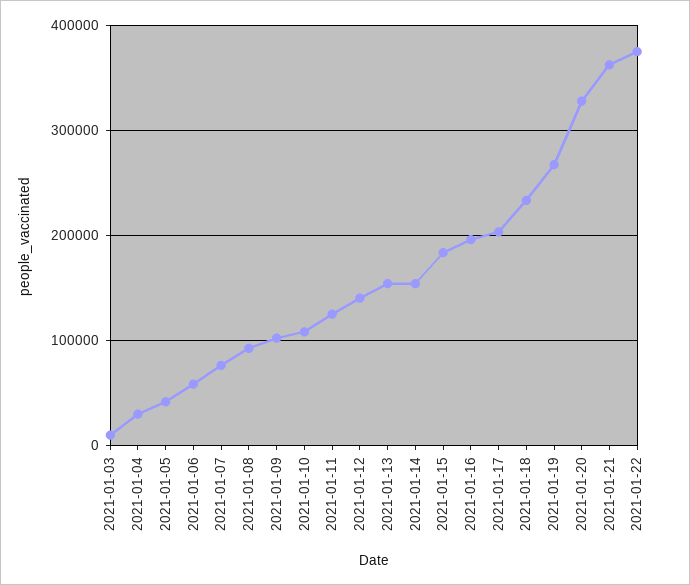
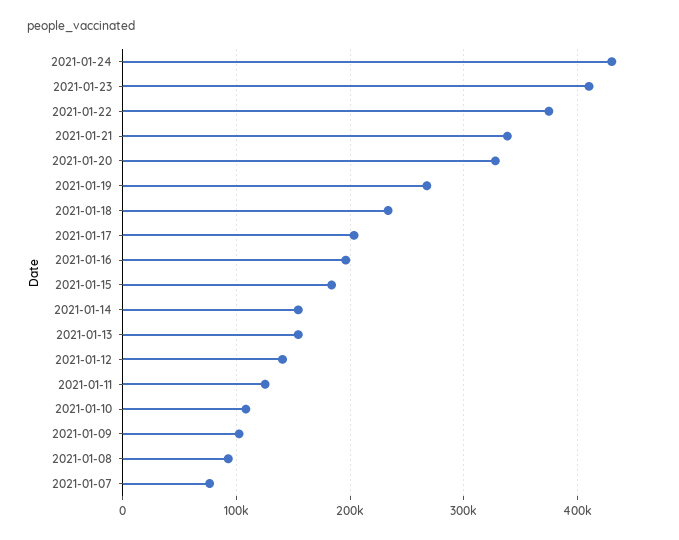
2021-01-03: 10000 -> none
2021-01-04: 30000 -> none
2021-01-05: 40000 -> none
2021-01-06: 60000 -> none
2021-01-21: 360000 -> 340000
2021-01-24: none -> 430000
2021-01-23: none -> 410000

